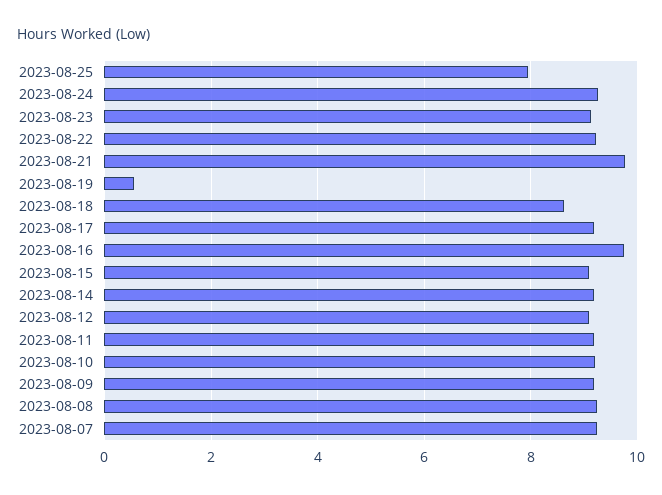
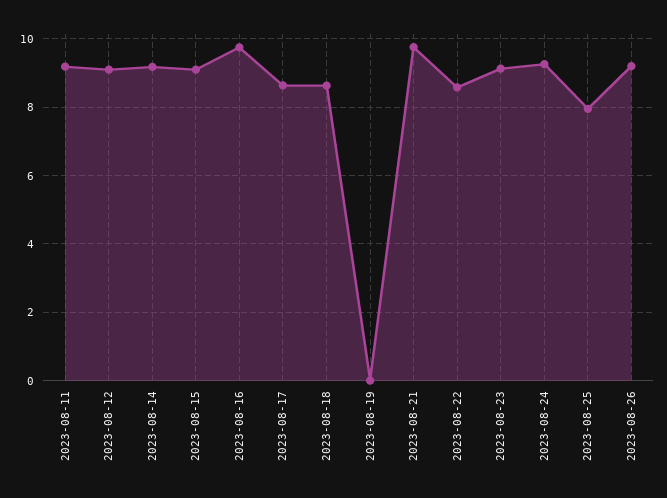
2023-08-22: 9.2 -> 8.6
2023-08-19: 0.6 -> 0
2023-08-17: 9.2 -> 8.6
2023-08-10: 9.2 -> none
2023-08-09: 9.2 -> none
2023-08-08: 9.2 -> none
2023-08-07: 9.2 -> none
2023-08-26: none -> 9.2

